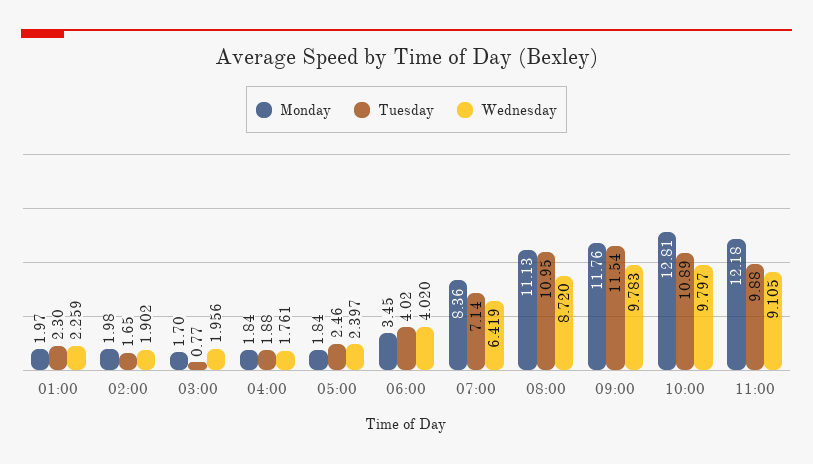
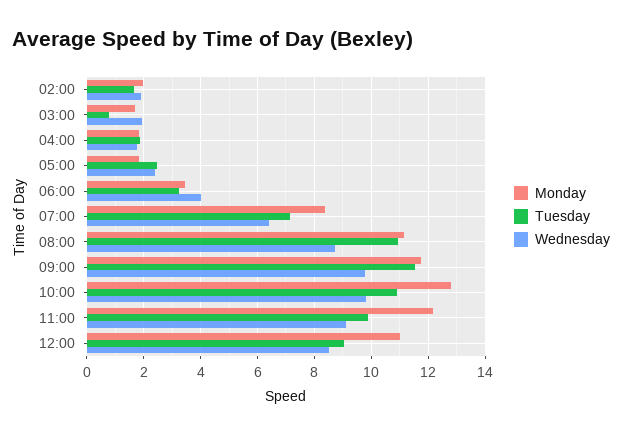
Monday, 01:00: 1.97 -> none
Tuesday, 01:00: 2.3 -> none
Wednesday, 01:00: 2.259 -> none
Tuesday, 06:00: 4.02 -> 3.25
Monday, 12:00: none -> 11
Tuesday, 12:00: none -> 9
Wednesday, 12:00: none -> 8.5

